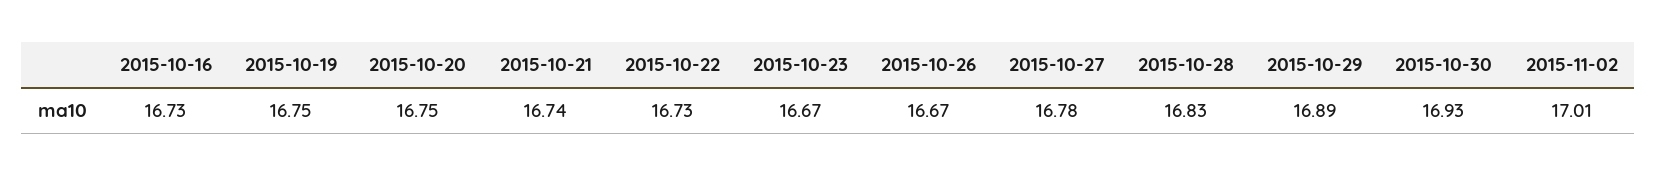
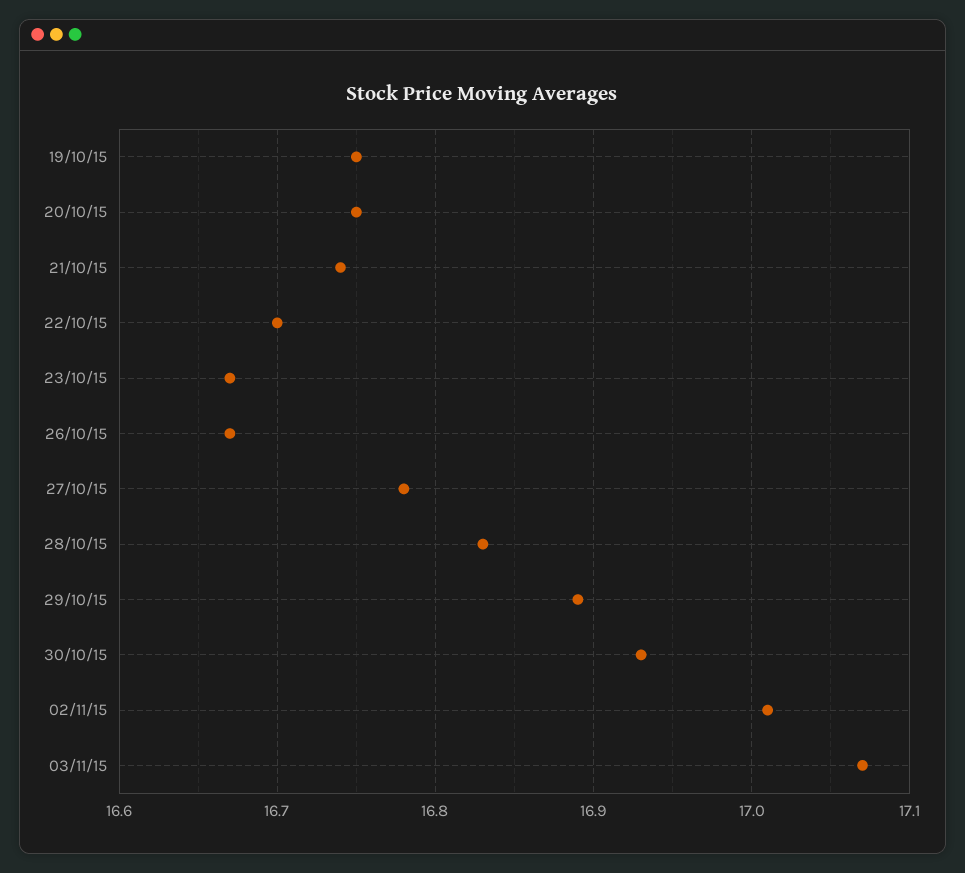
2015-10-16: 16.73 -> none
2015-10-22: 16.73 -> 16.7
03/11/15: none -> 17.07

